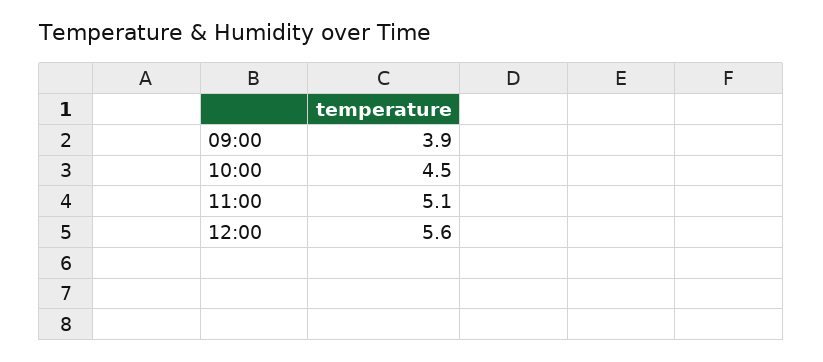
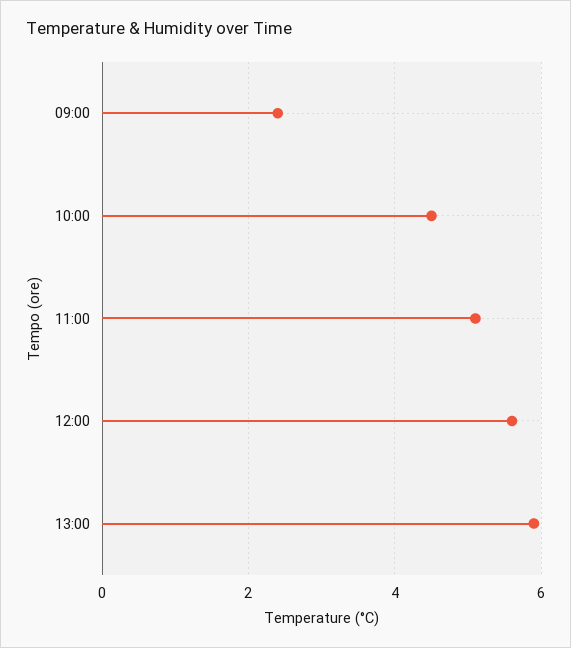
09:00: 3.9 -> 2.5
13:00: none -> 6

